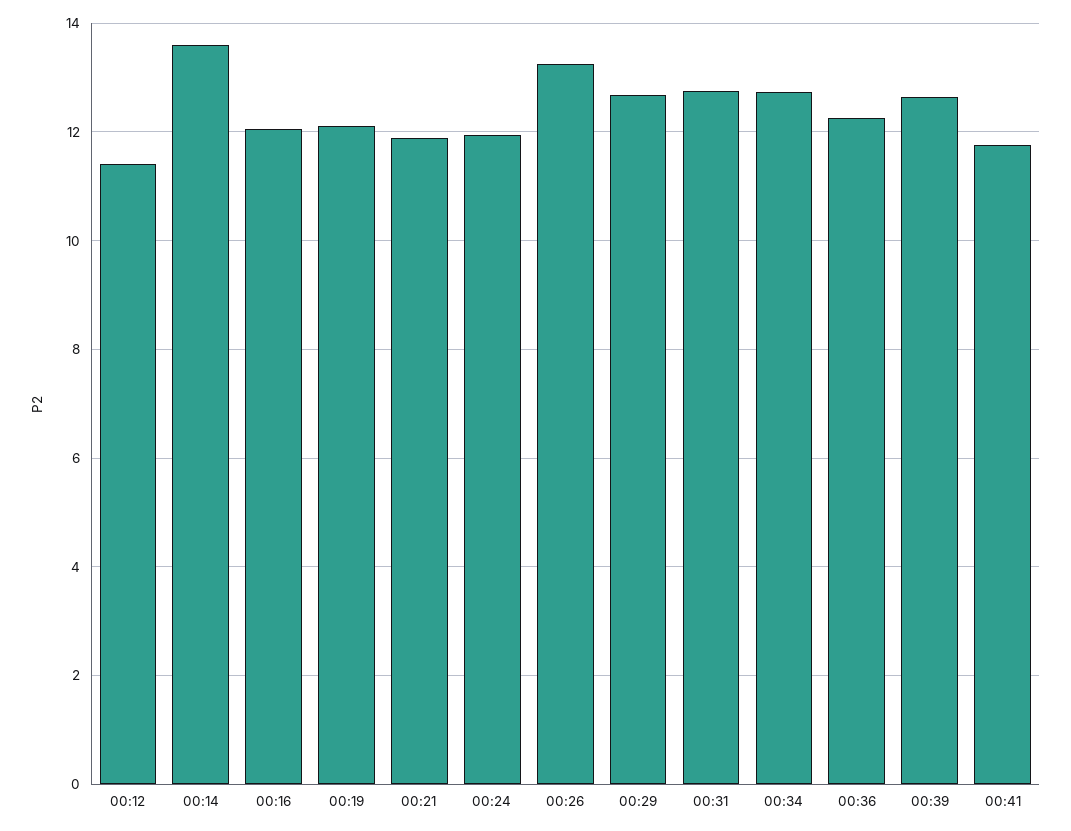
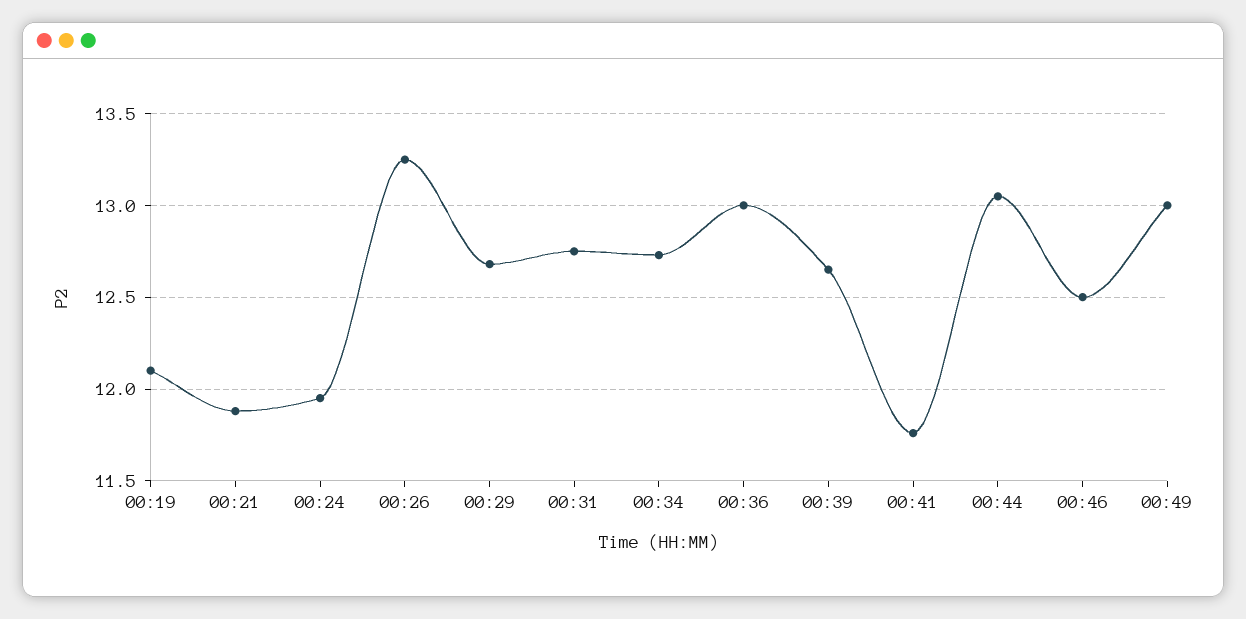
00:12: 11.4 -> none
00:14: 13.6 -> none
00:16: 12 -> none
00:36: 12.2 -> 13
00:44: none -> 13.05
00:46: none -> 12.5
00:49: none -> 13

